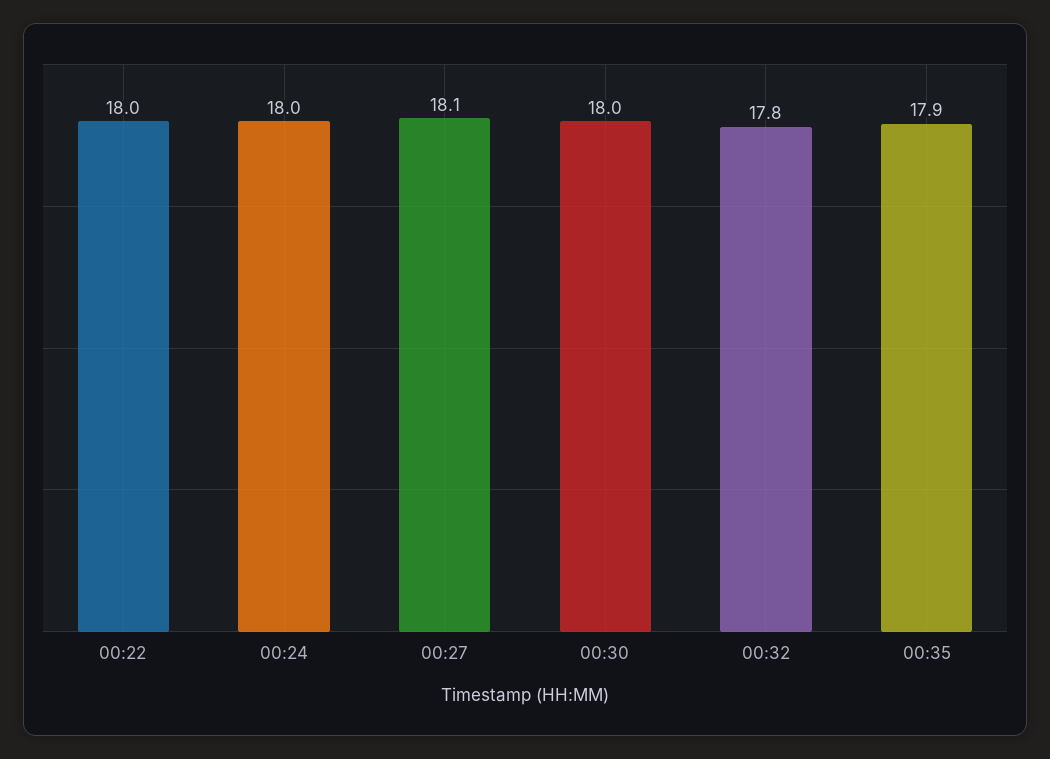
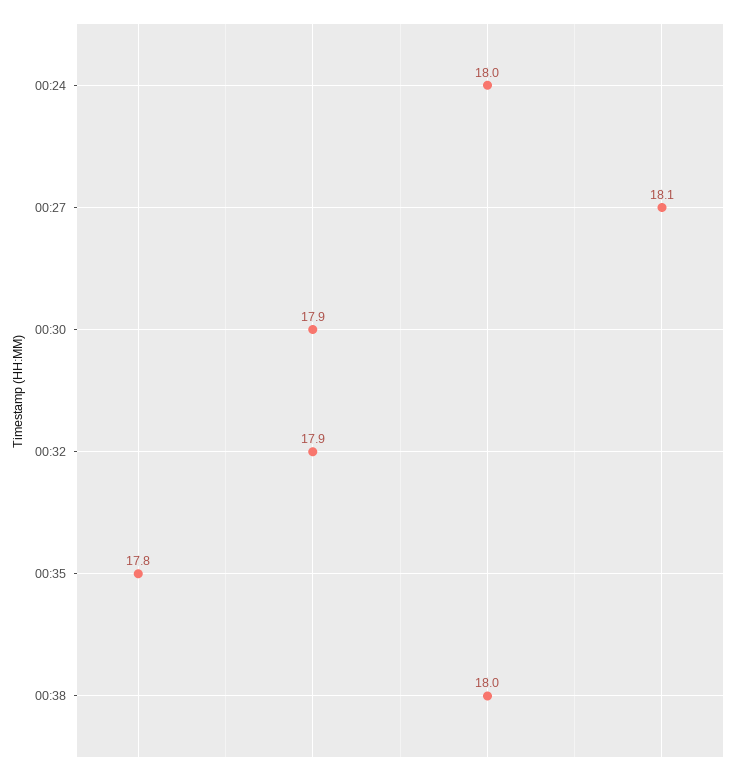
00:22: 18 -> none
00:30: 18 -> 17.9
00:32: 17.8 -> 17.9
00:35: 17.9 -> 17.8
00:38: none -> 18

